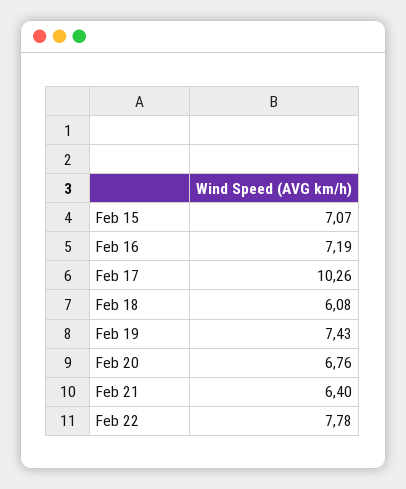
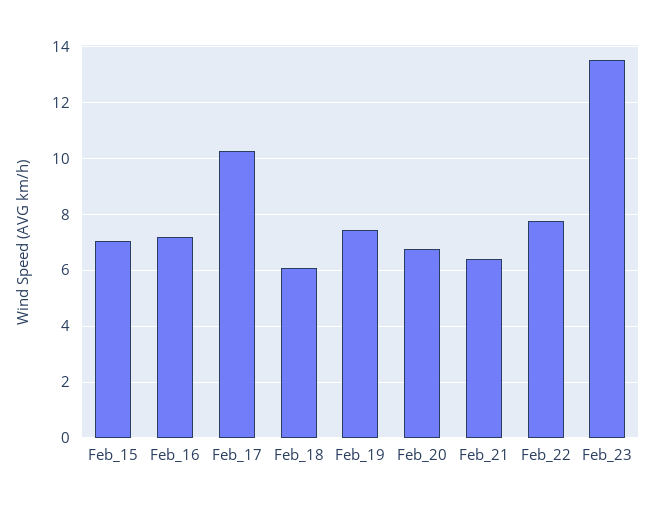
Feb_23: none -> 13.5

